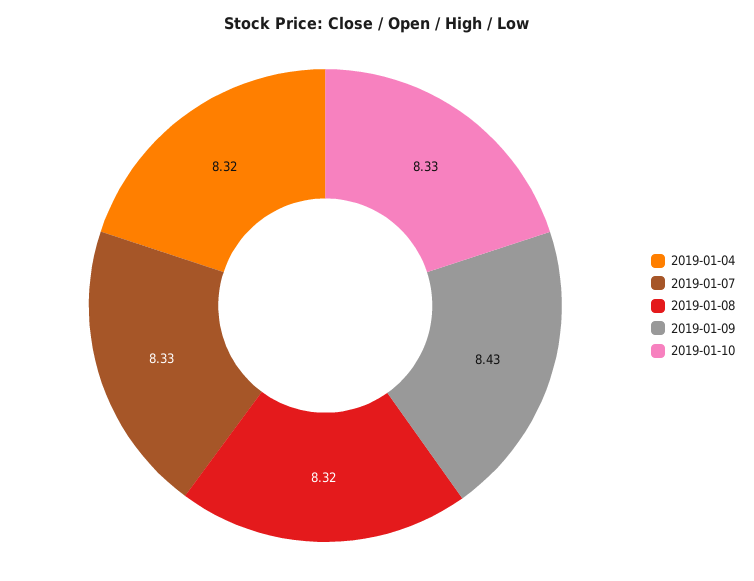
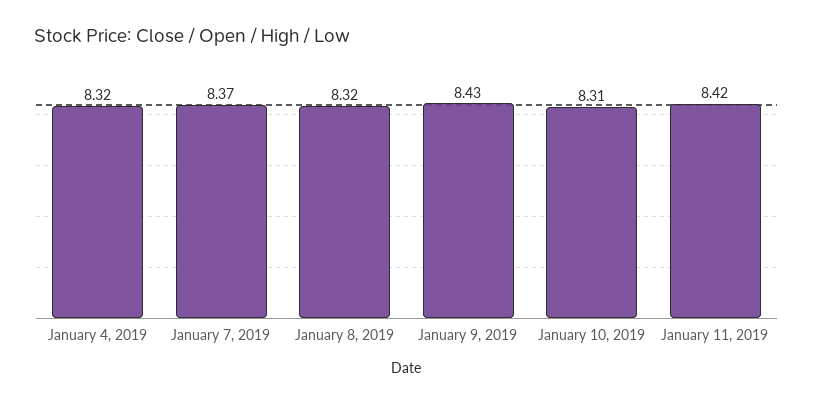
2019-01-07: 8.33 -> 8.37
2019-01-10: 8.33 -> 8.31
January 11, 2019: none -> 8.42

